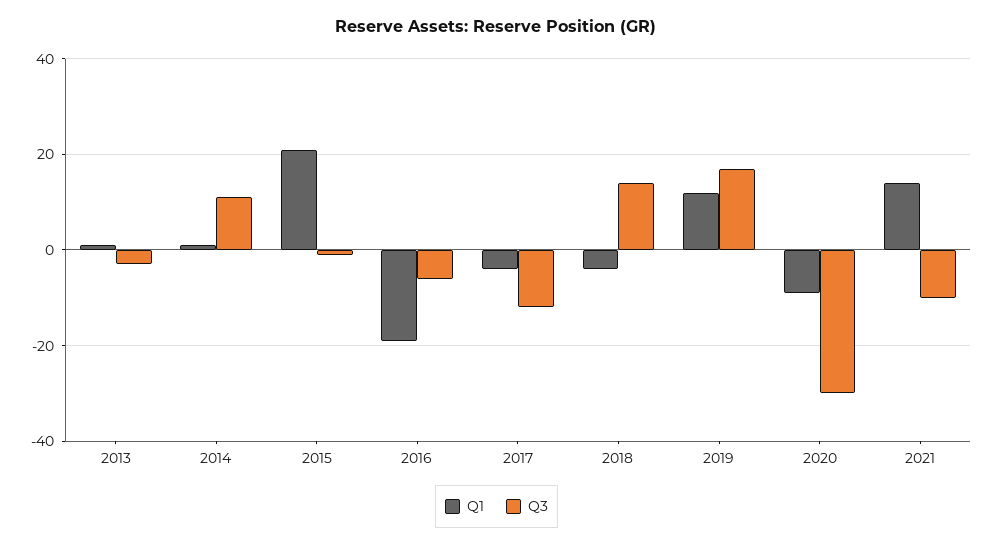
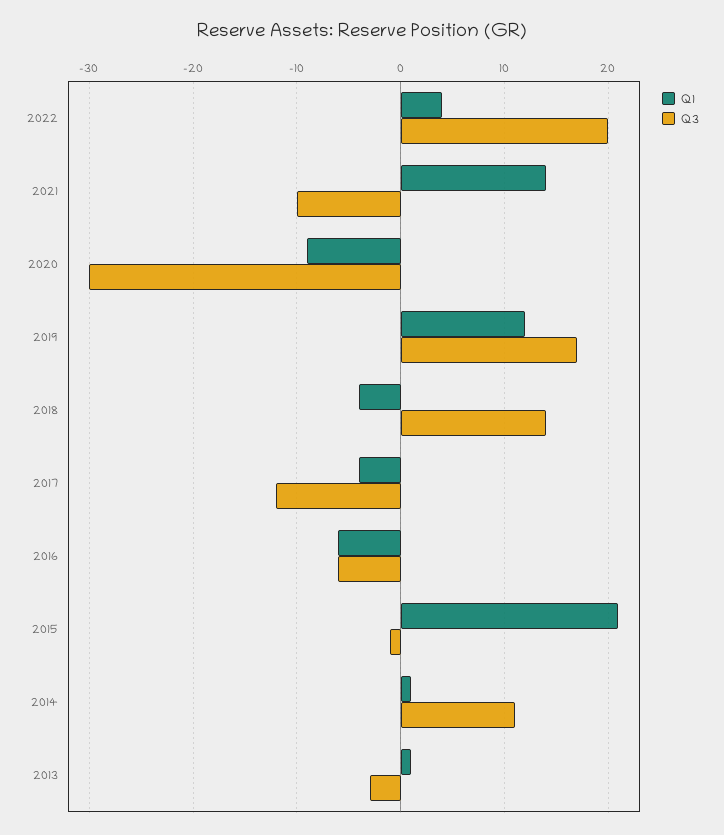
Q1, 2016: -20 -> -6
Q1, 2022: none -> 4
Q3, 2022: none -> 20

